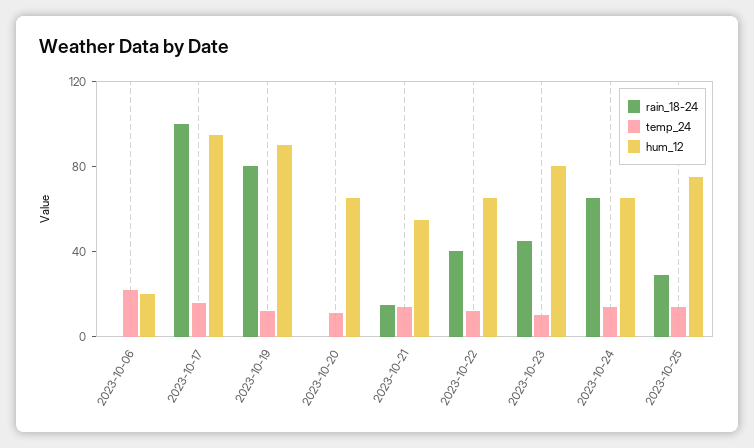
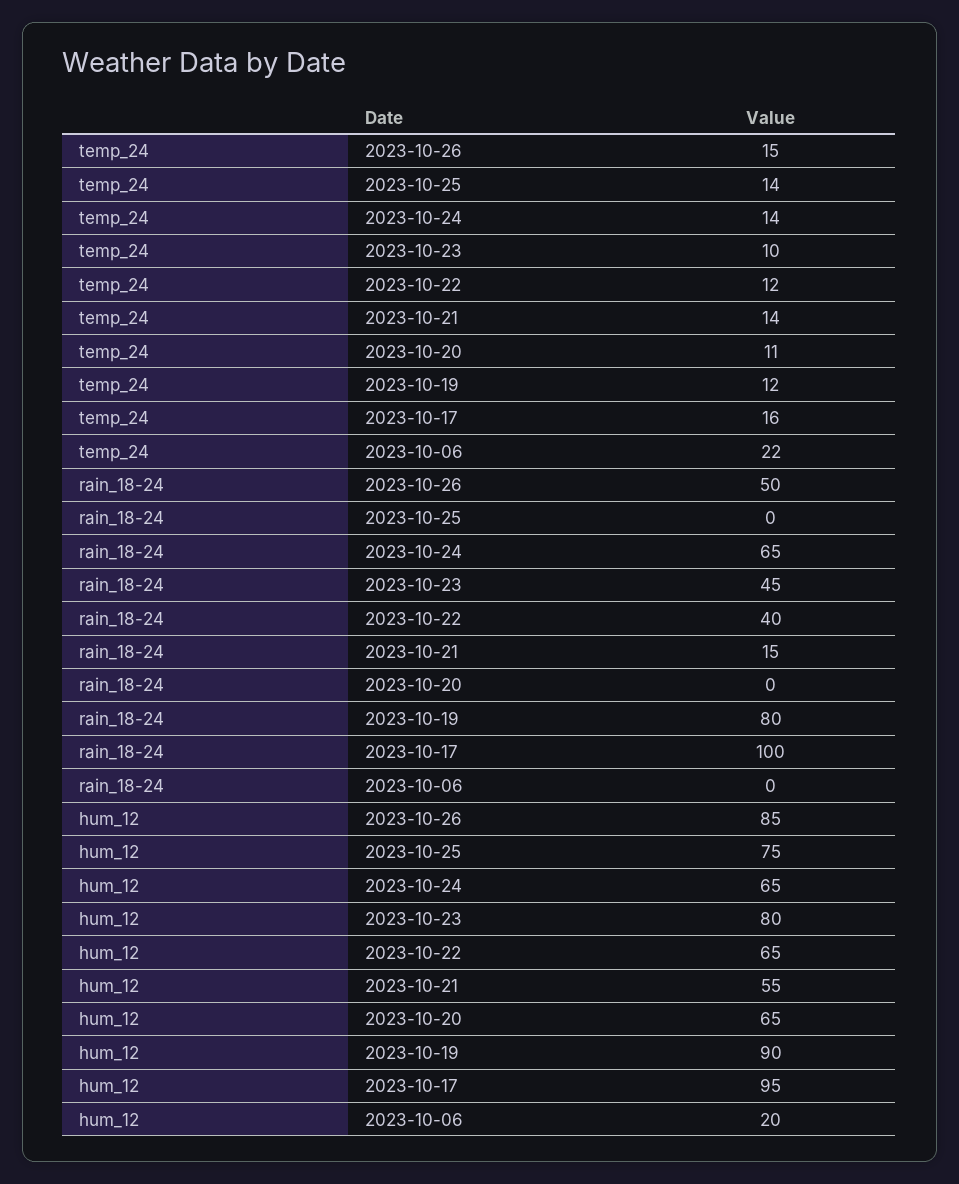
rain_18-24, 2023-10-25: 30 -> 0
temp_24, 2023-10-26: none -> 15
rain_18-24, 2023-10-26: none -> 50
hum_12, 2023-10-26: none -> 85

